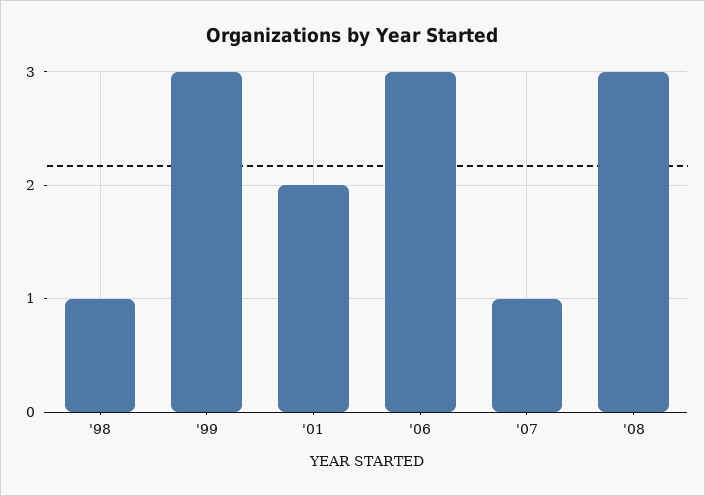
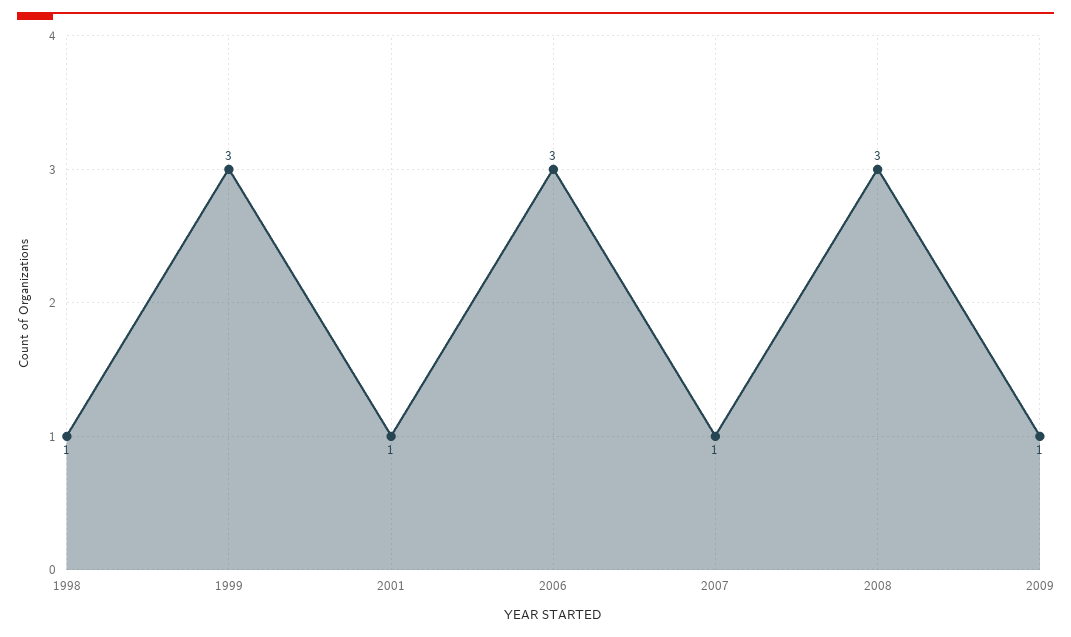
'01: 2 -> 1
2009: none -> 1

